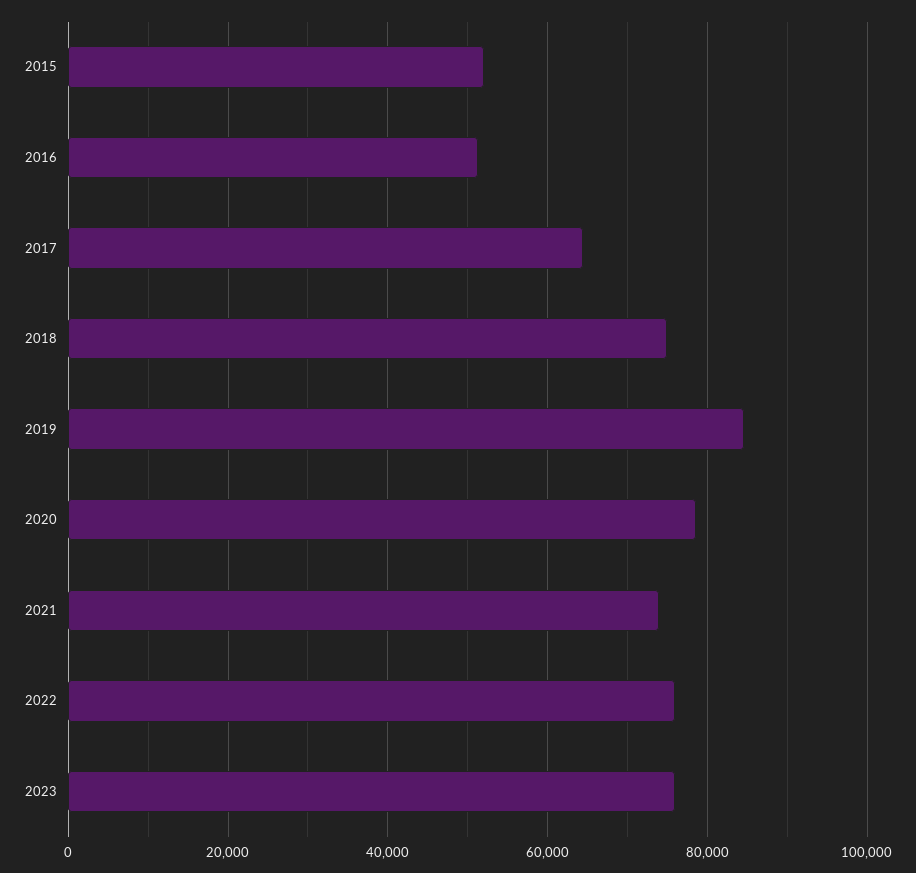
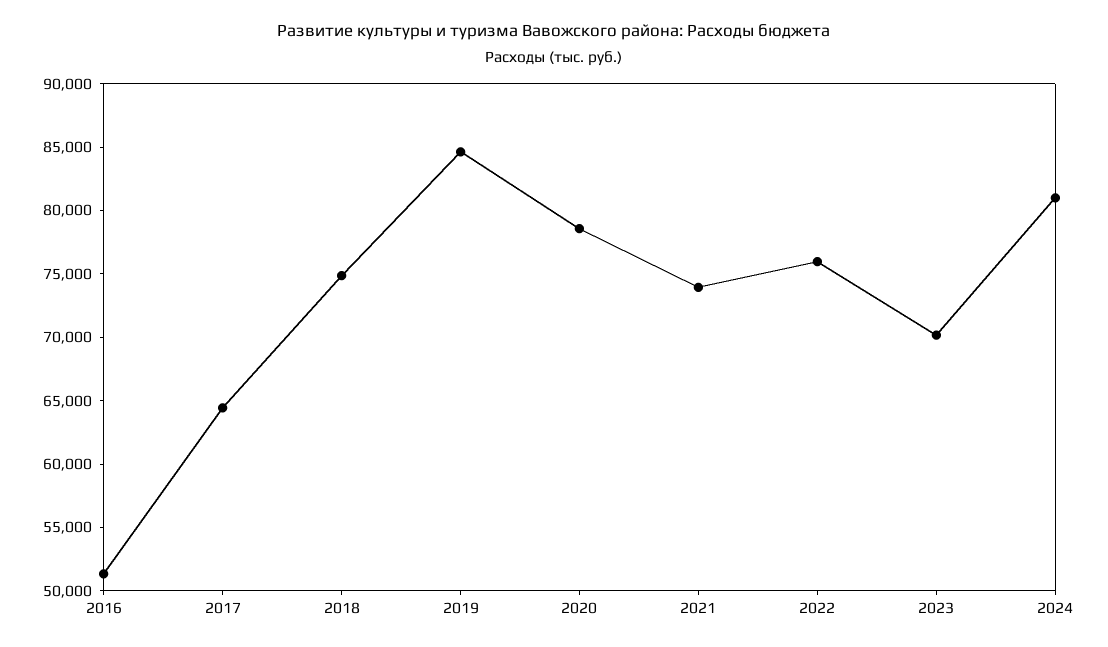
2015: 52000 -> none
2023: 76000 -> 70000
2024: none -> 81000

